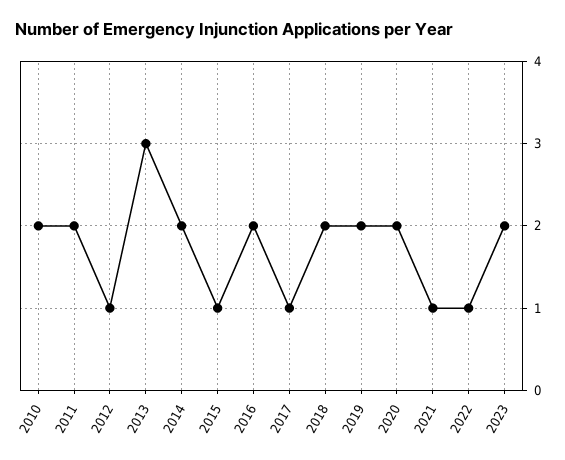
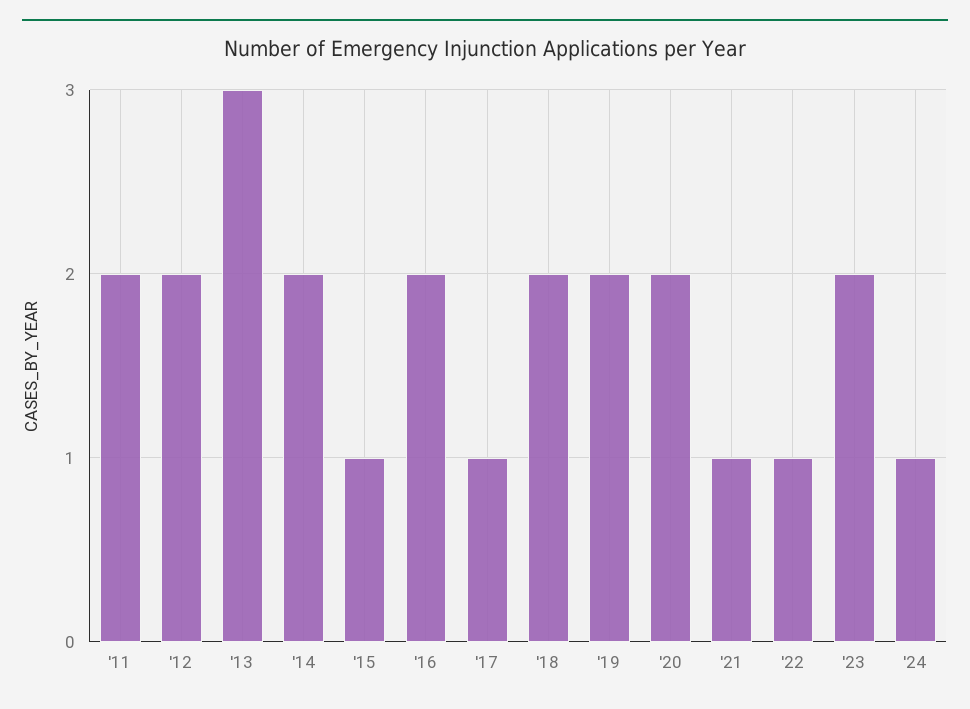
2010: 2 -> none
2012: 1 -> 2
'24: none -> 1

